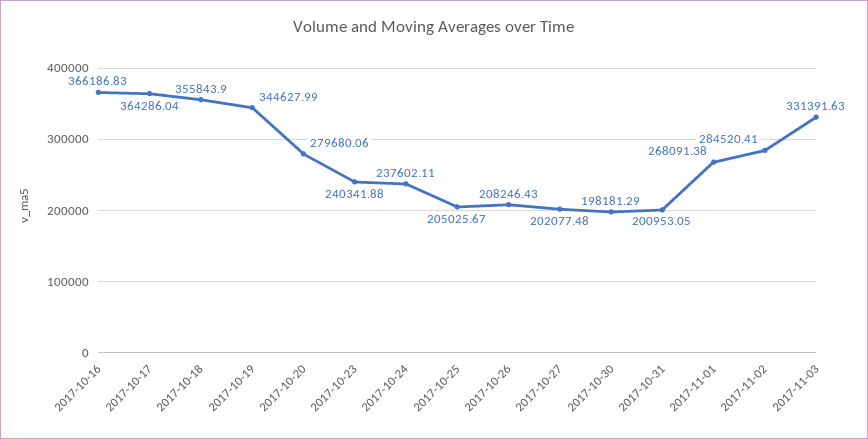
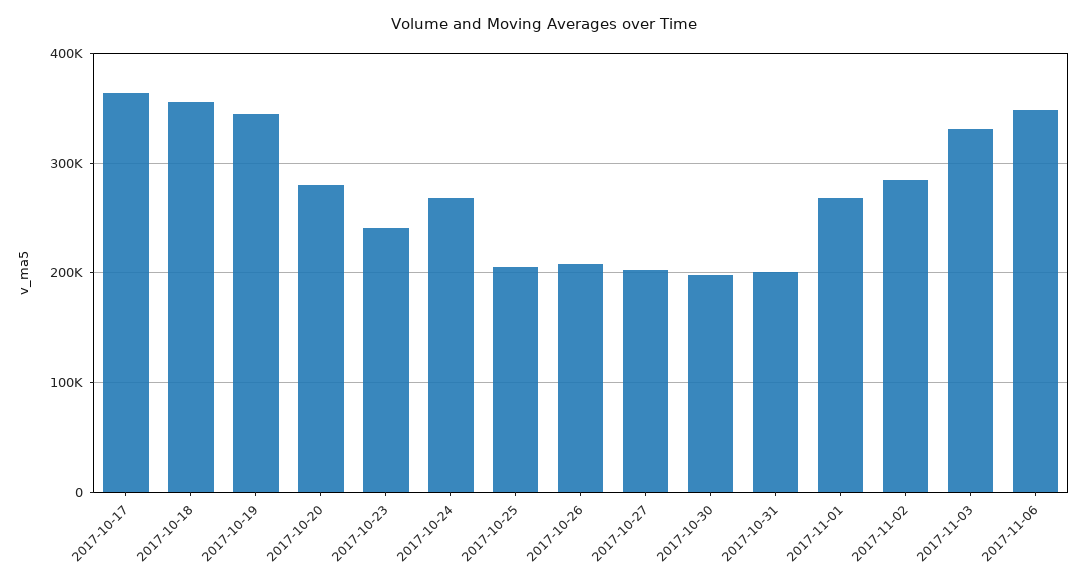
2017-10-16: 366186.83 -> none
2017-10-24: 237602.11 -> 270000
2017-11-06: none -> 350000

